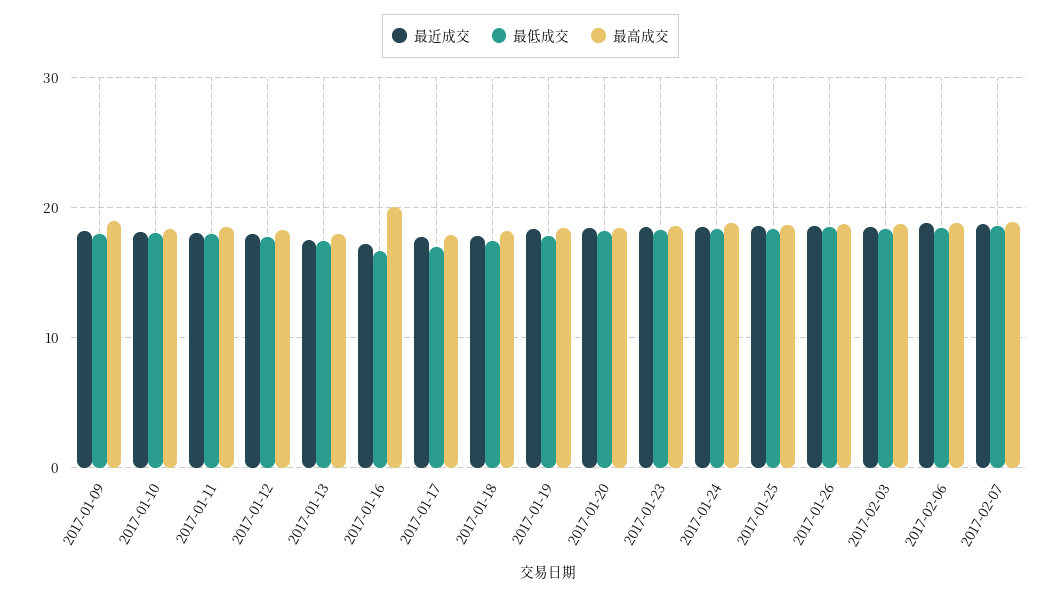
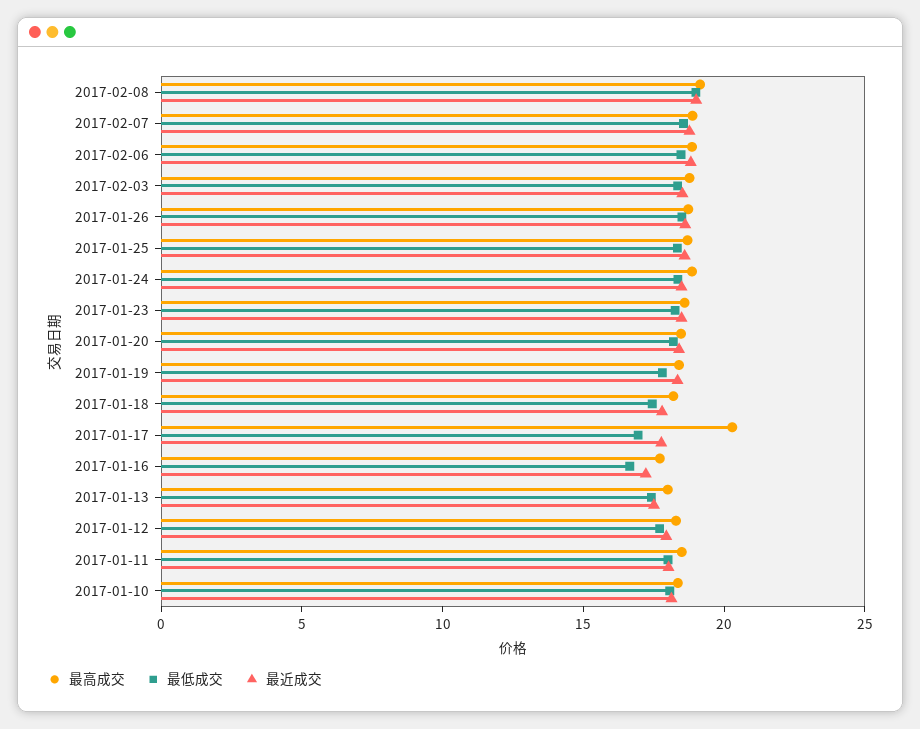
最近成交, 2017-01-09: 18 -> none
最低成交, 2017-01-09: 18 -> none
最高成交, 2017-01-09: 19 -> none
最高成交, 2017-01-16: 20 -> 18
最高成交, 2017-01-17: 18 -> 20
最高成交, 2017-02-08: none -> 19
最低成交, 2017-02-08: none -> 19
最近成交, 2017-02-08: none -> 19

